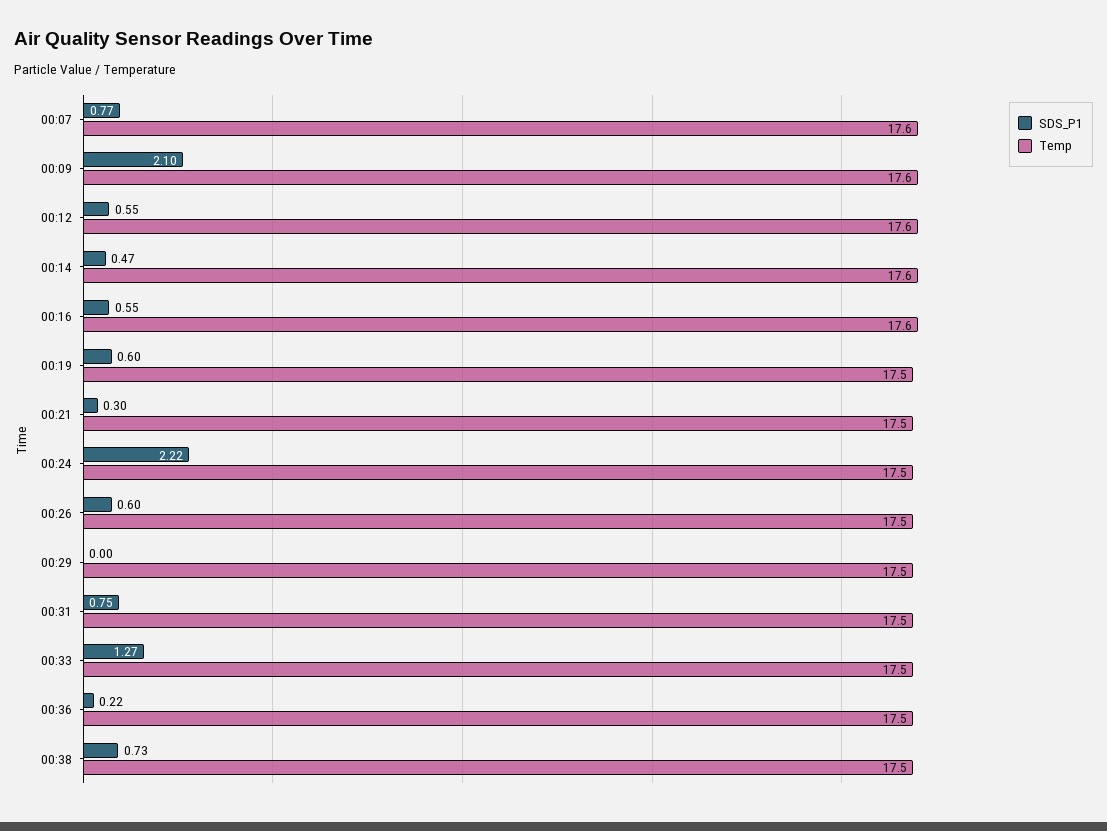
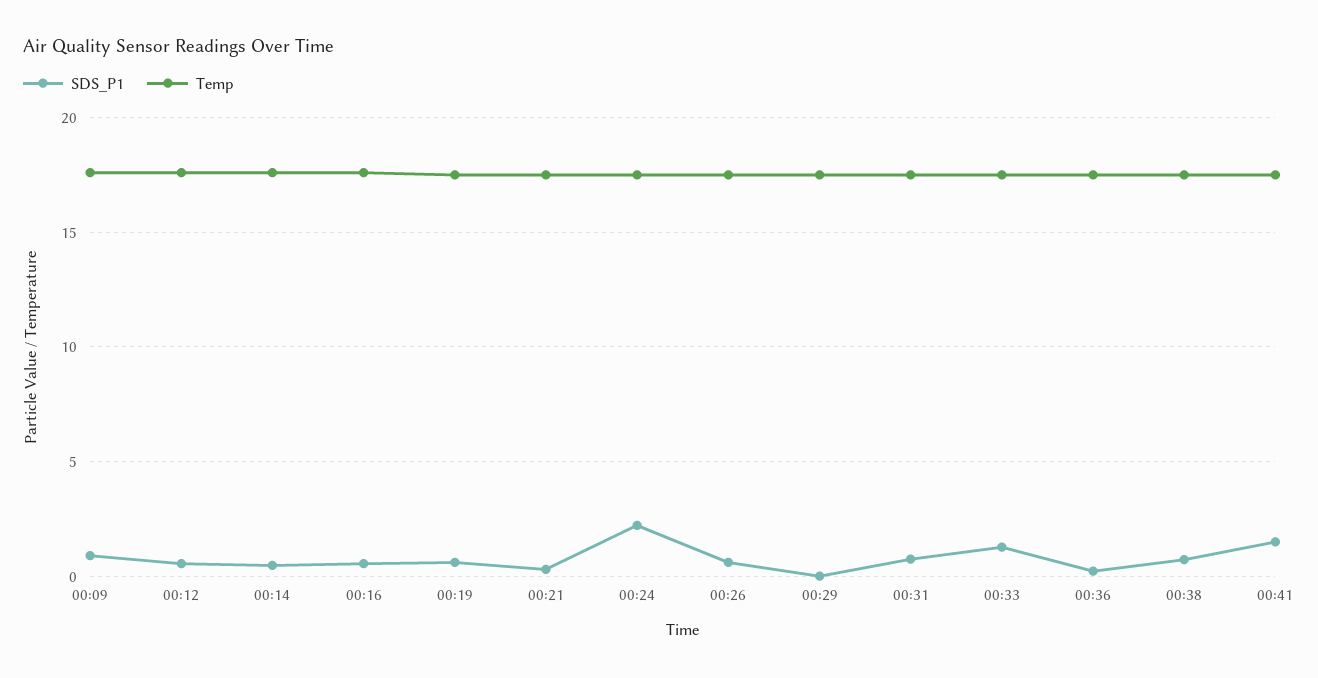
SDS_P1, 00:07: 0.77 -> none
Temp, 00:07: 17.6 -> none
SDS_P1, 00:09: 2.1 -> 1
SDS_P1, 00:41: none -> 1.5
Temp, 00:41: none -> 17.5

